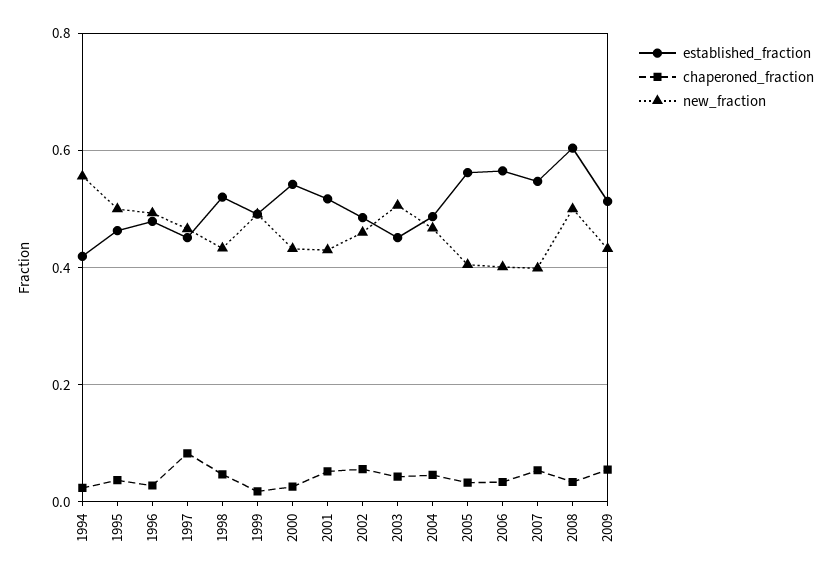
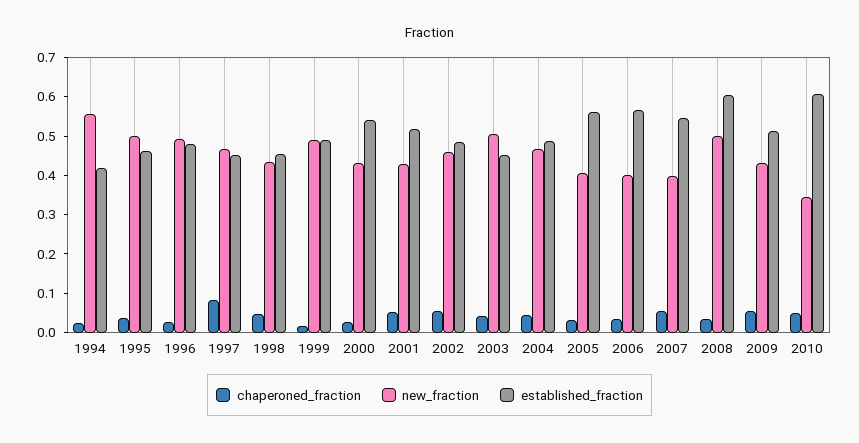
established_fraction, 1998: 0.52 -> 0.45
chaperoned_fraction, 2010: none -> 0.05
new_fraction, 2010: none -> 0.35
established_fraction, 2010: none -> 0.6

